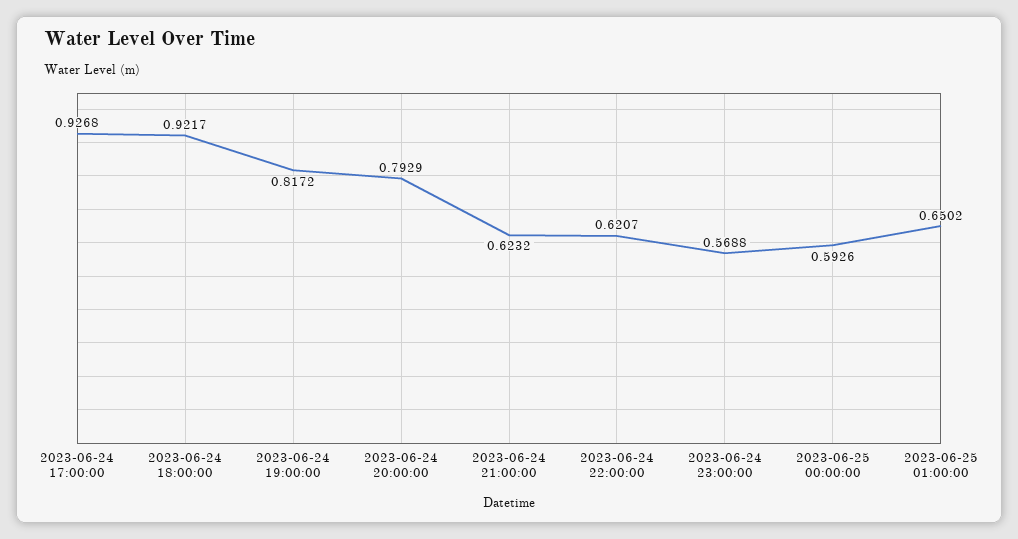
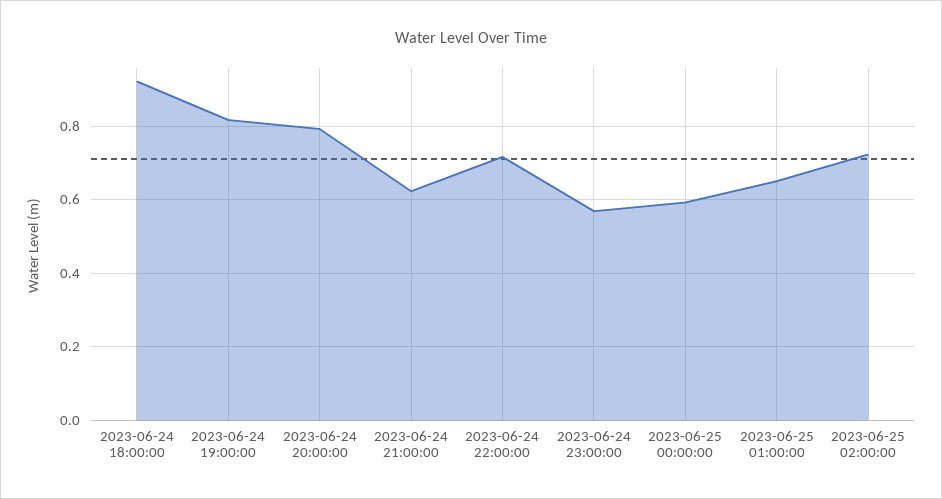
2023-06-24 17:00:00: 0.9268 -> none
2023-06-24 22:00:00: 0.6207 -> 0.72
2023-06-25 02:00:00: none -> 0.72

